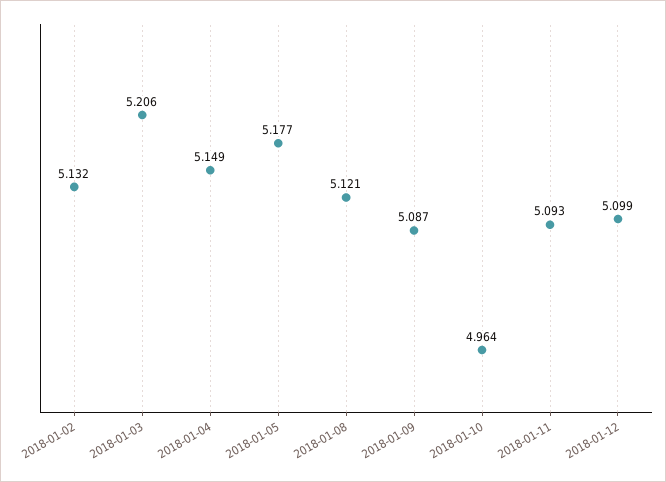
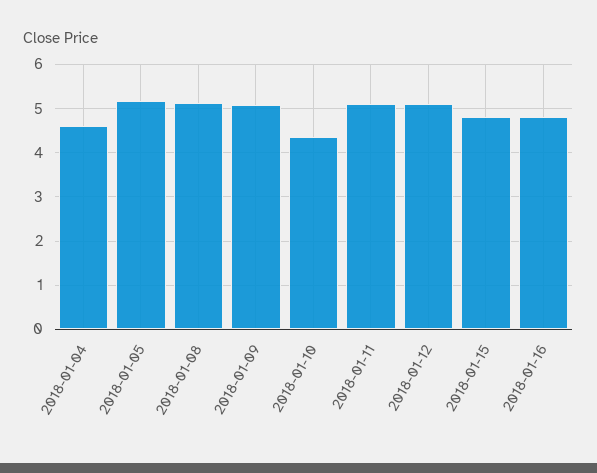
2018-01-02: 5.132 -> none
2018-01-03: 5.206 -> none
2018-01-04: 5.149 -> 4.6
2018-01-10: 4.964 -> 4.4
2018-01-15: none -> 4.8
2018-01-16: none -> 4.8

